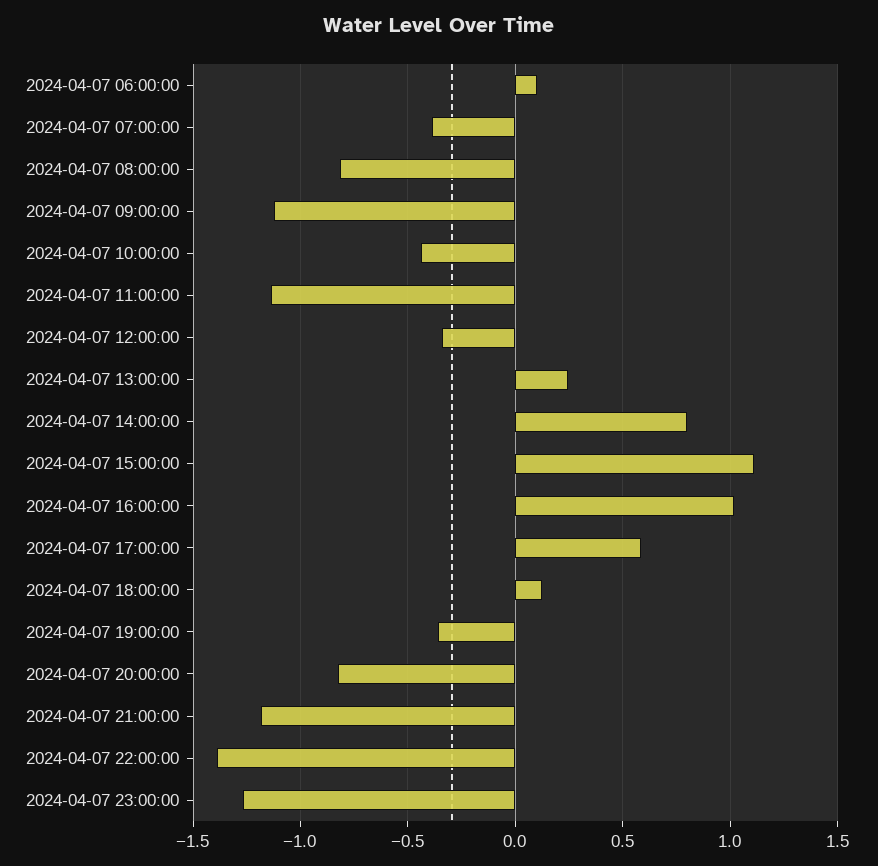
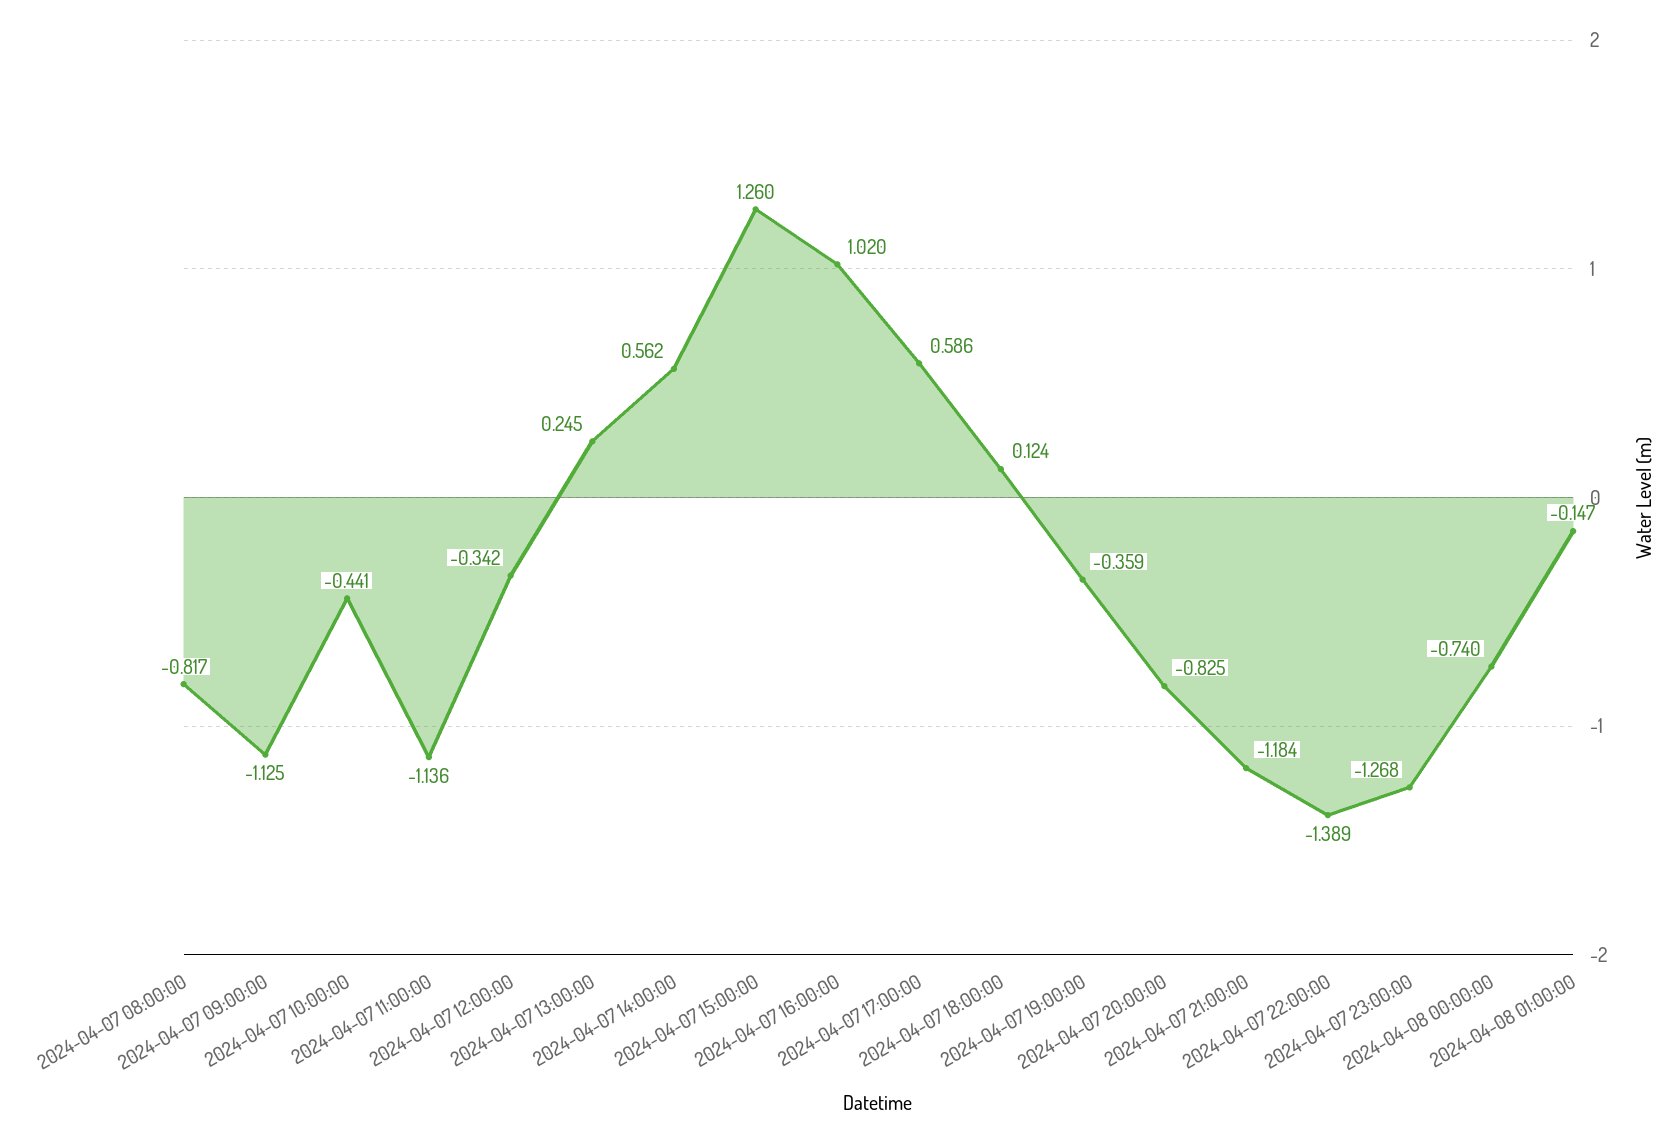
2024-04-07 06:00:00: 0.1 -> none
2024-04-07 07:00:00: -0.4 -> none
2024-04-07 14:00:00: 0.8 -> 0.562
2024-04-07 15:00:00: 1.1 -> 1.26
2024-04-08 00:00:00: none -> -0.74
2024-04-08 01:00:00: none -> -0.147

